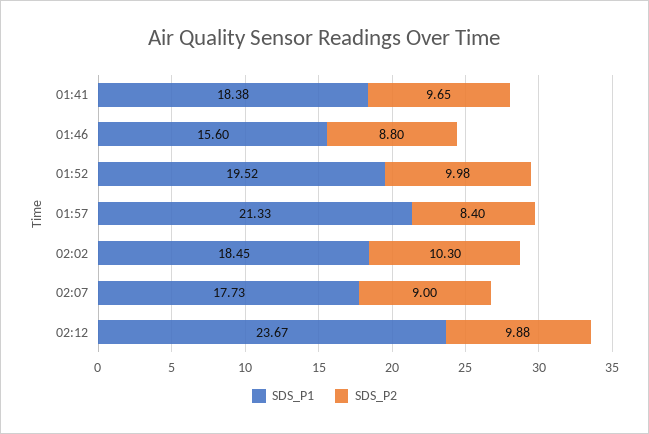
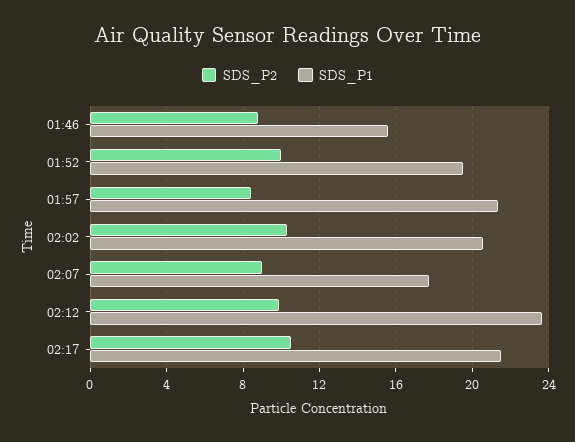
SDS_P1, 01:41: 18.38 -> none
SDS_P2, 01:41: 9.65 -> none
SDS_P1, 02:02: 18.45 -> 20.5
SDS_P2, 02:17: none -> 10.5
SDS_P1, 02:17: none -> 21.5

